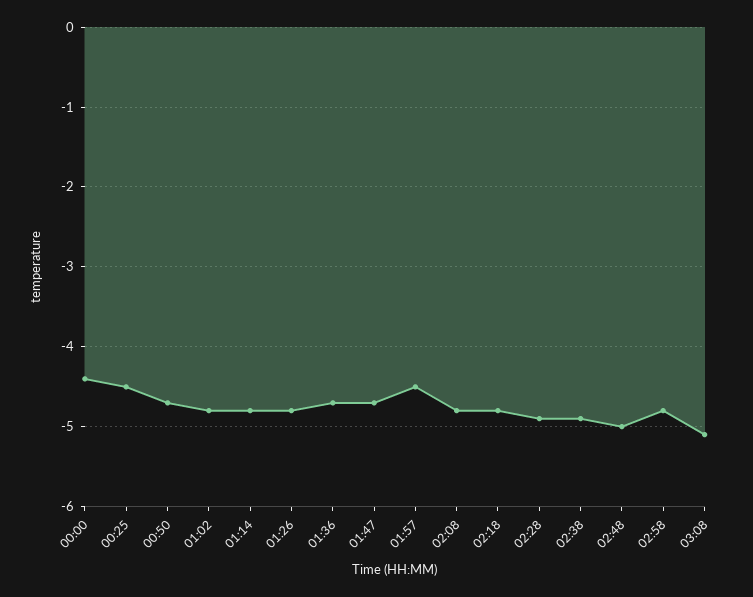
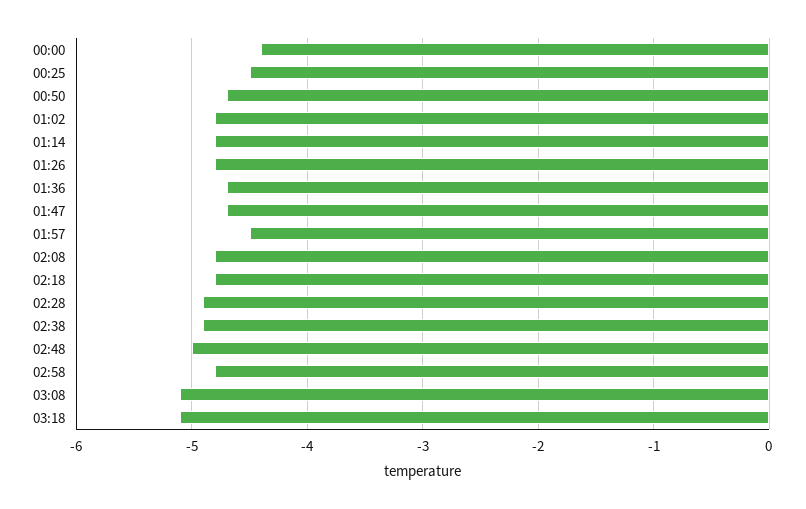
03:18: none -> -5.1

